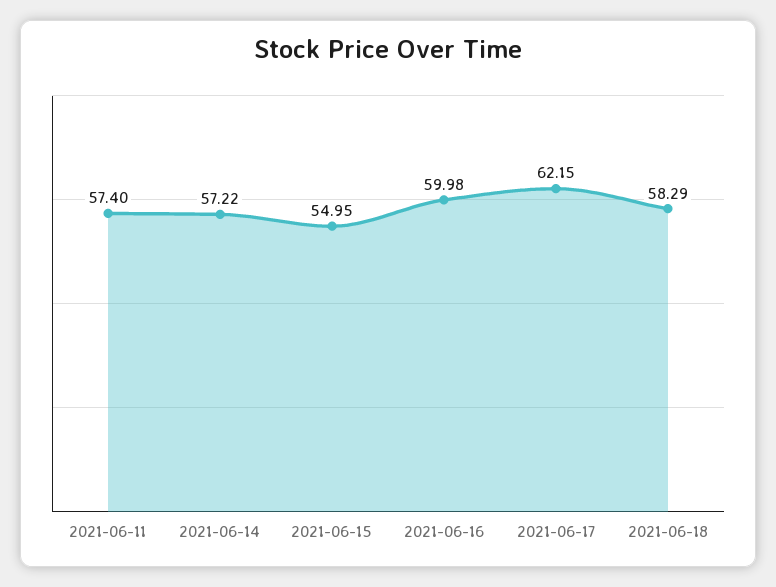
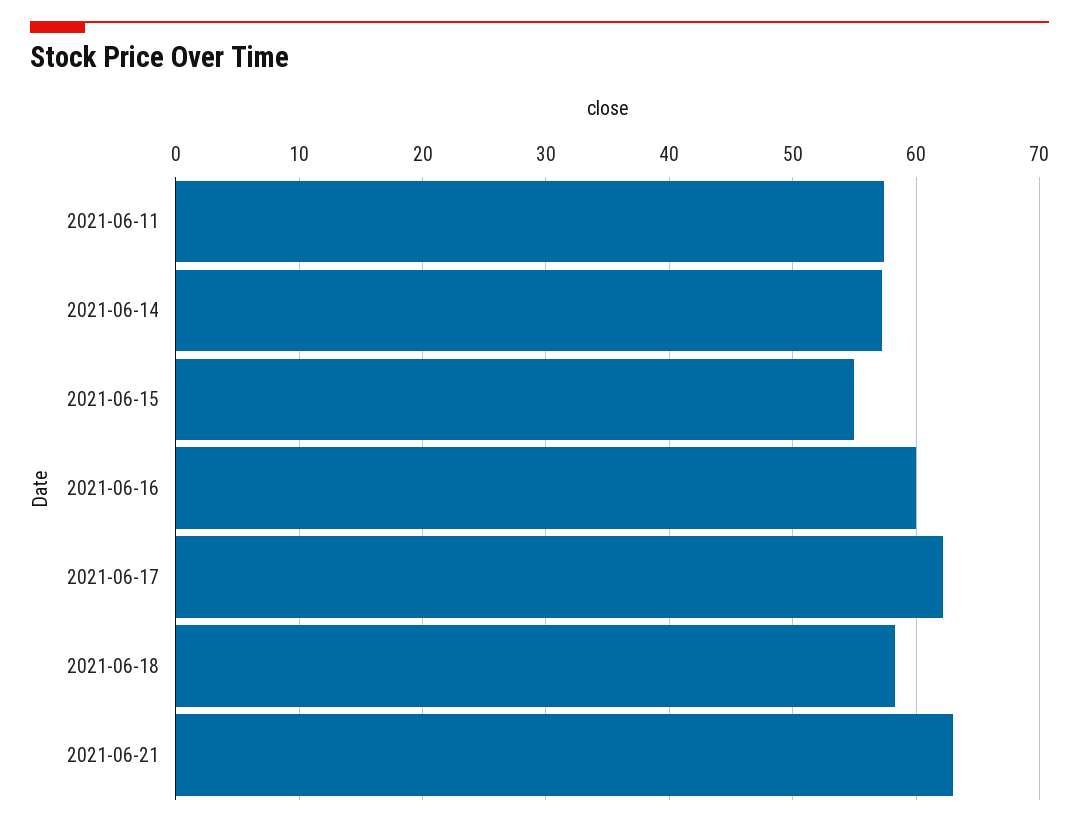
2021-06-21: none -> 63

